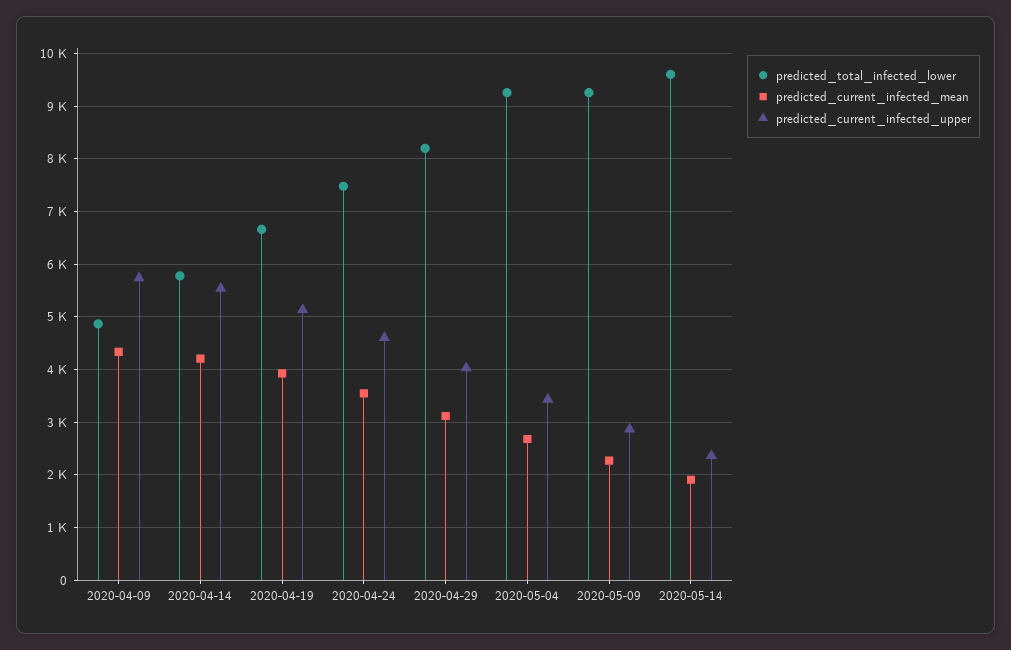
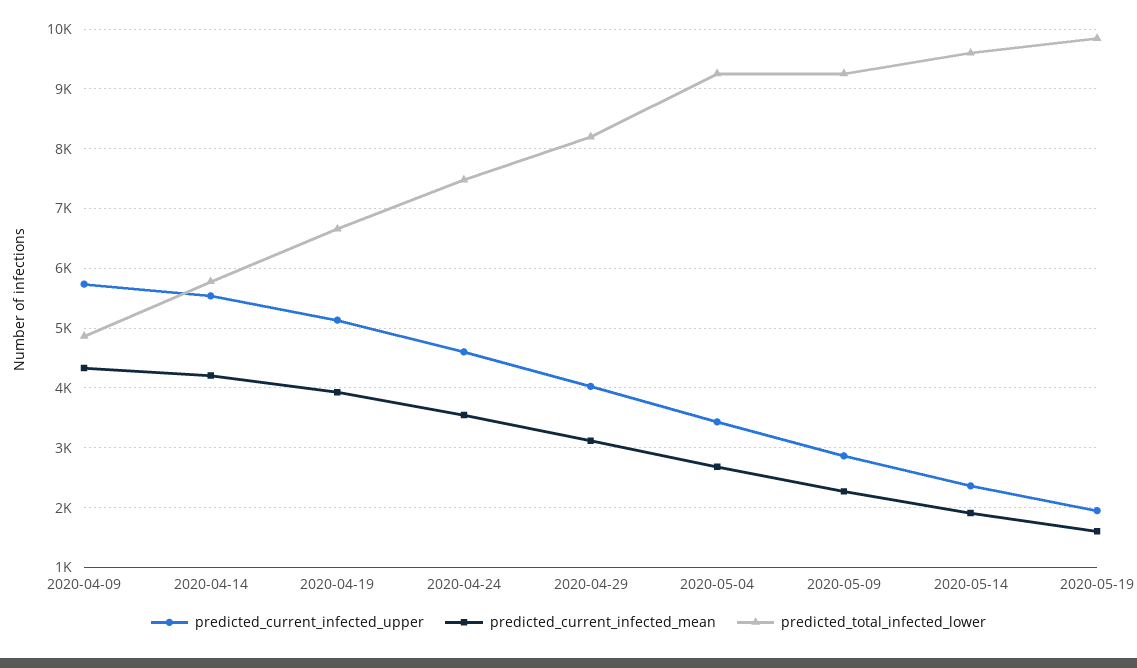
predicted_current_infected_upper, 2020-05-19: none -> 2000
predicted_current_infected_mean, 2020-05-19: none -> 1600
predicted_total_infected_lower, 2020-05-19: none -> 9800

